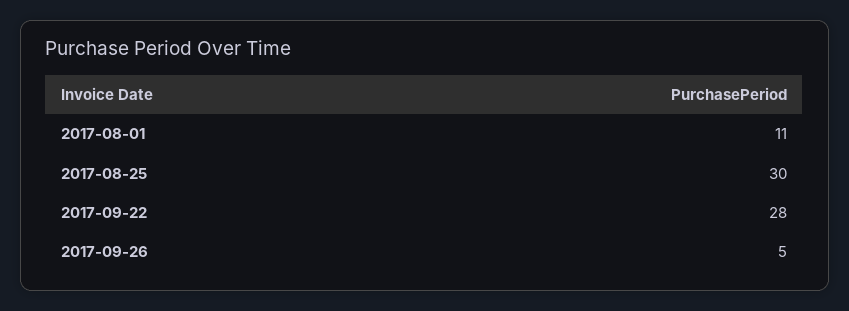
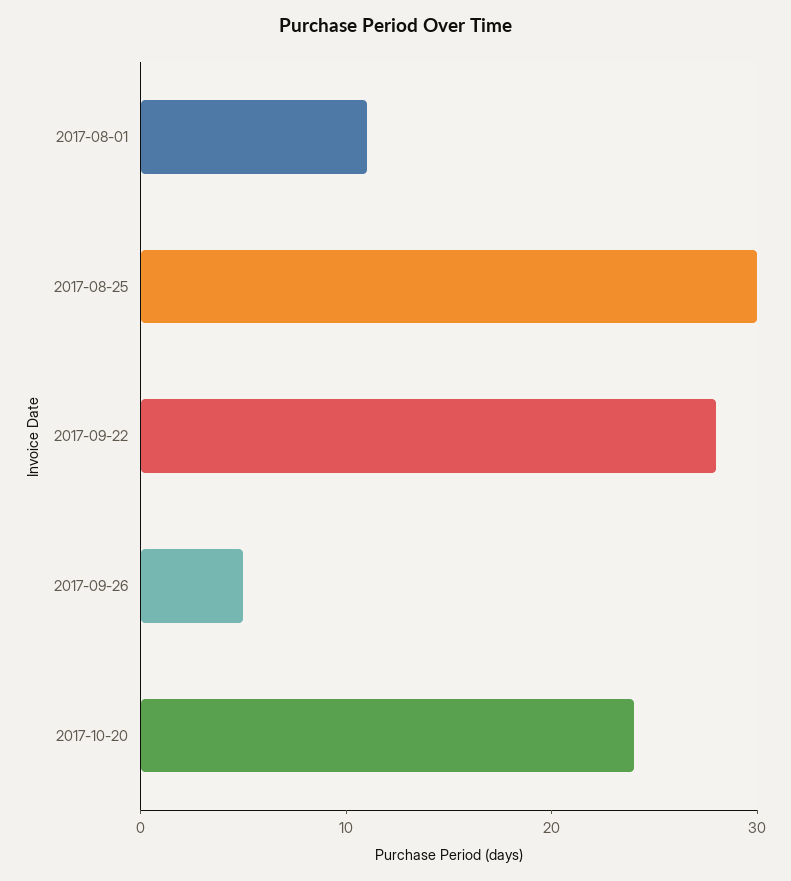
2017-10-20: none -> 24

